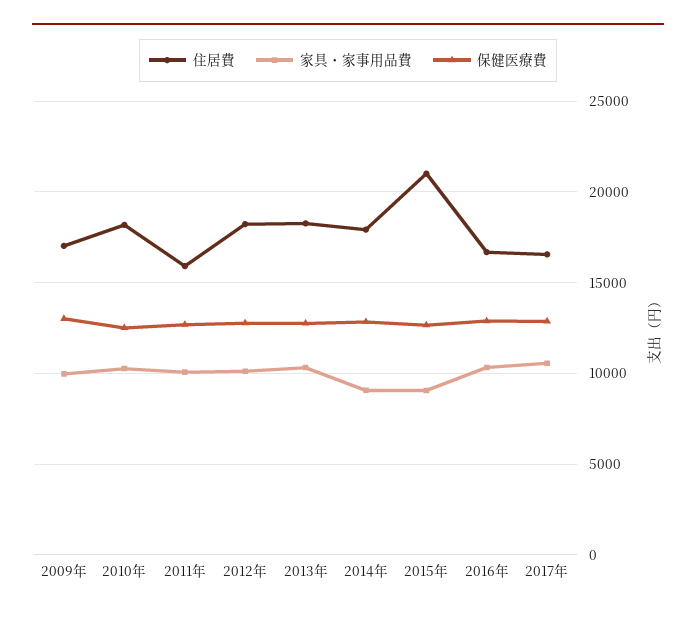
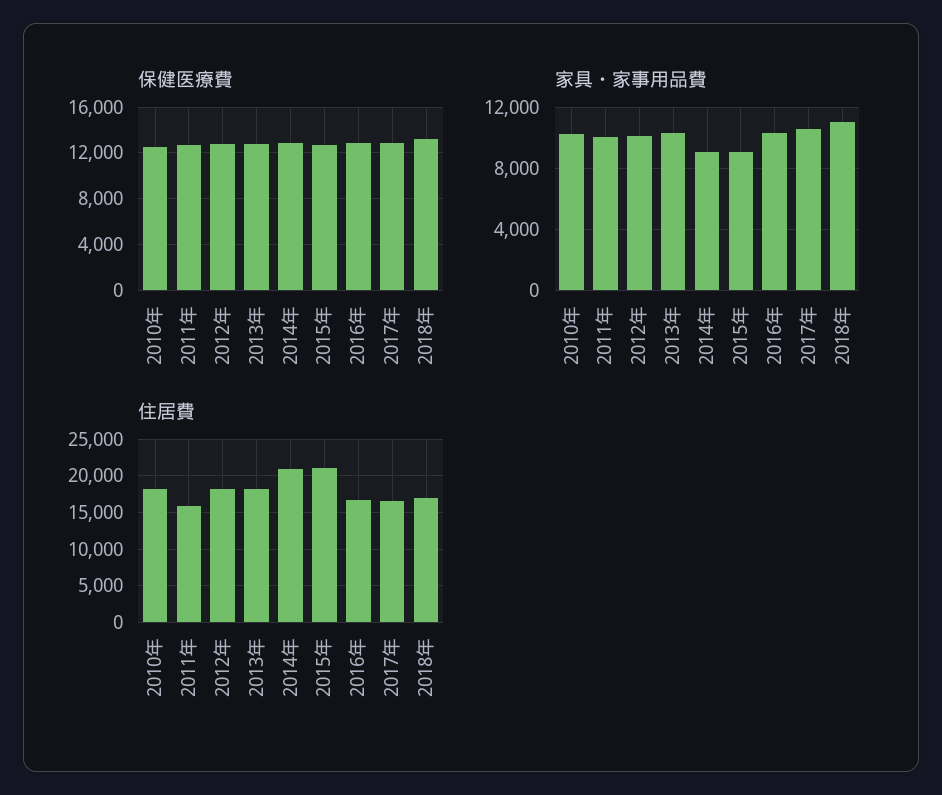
住居費, 2009年: 17000 -> none
家具・家事用品費, 2009年: 10000 -> none
保健医療費, 2009年: 13000 -> none
住居費, 2014年: 18000 -> 21000
保健医療費, 2018年: none -> 13000
家具・家事用品費, 2018年: none -> 11000
住居費, 2018年: none -> 17000

